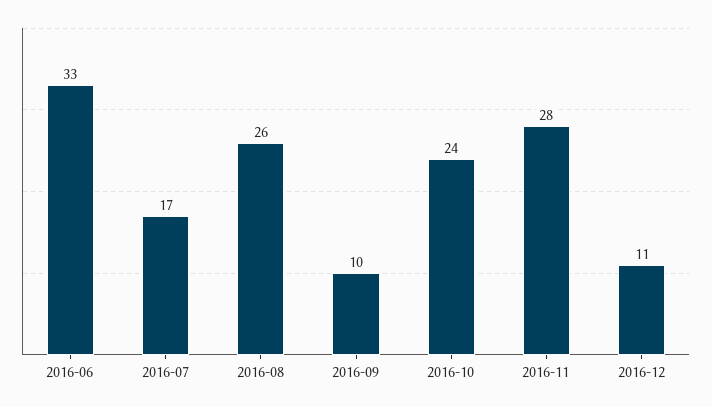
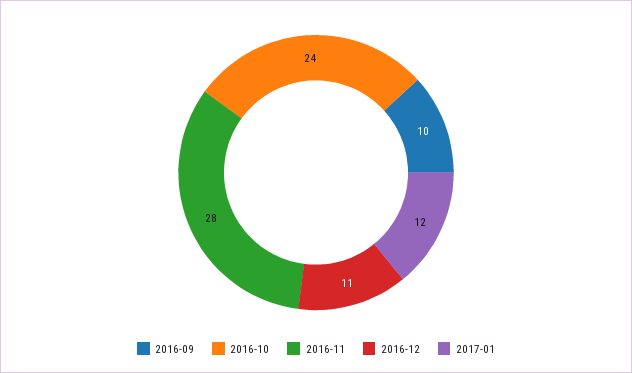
2016-06: 33 -> none
2016-07: 17 -> none
2016-08: 26 -> none
2017-01: none -> 12

